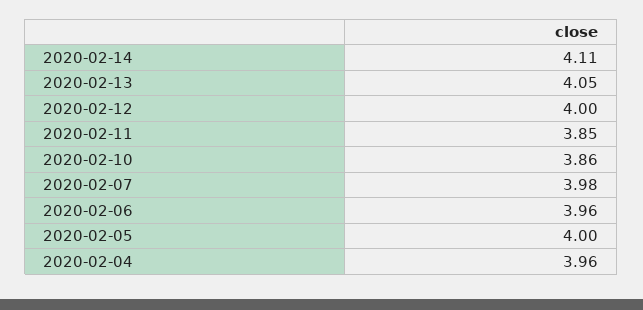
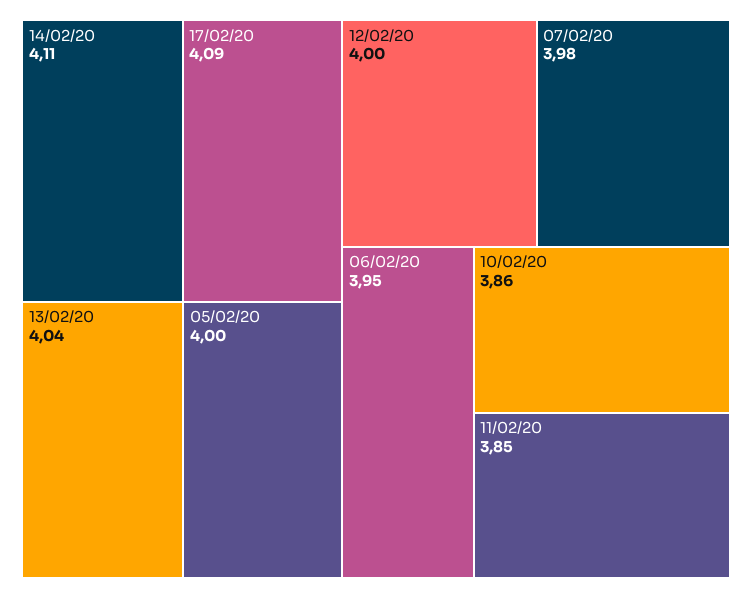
2020-02-13: 4.05 -> 4.04
2020-02-06: 3.96 -> 3.95
2020-02-04: 3.96 -> none
17/02/20: none -> 4.09

